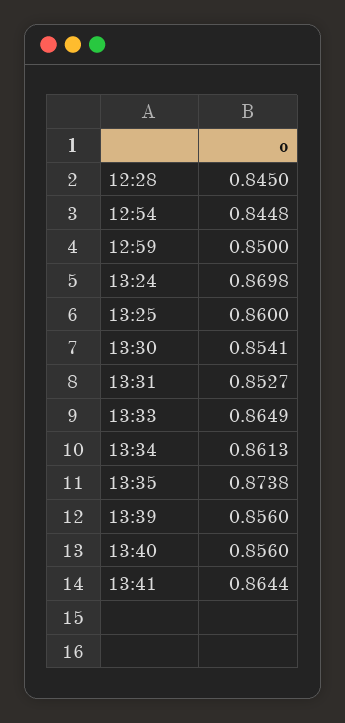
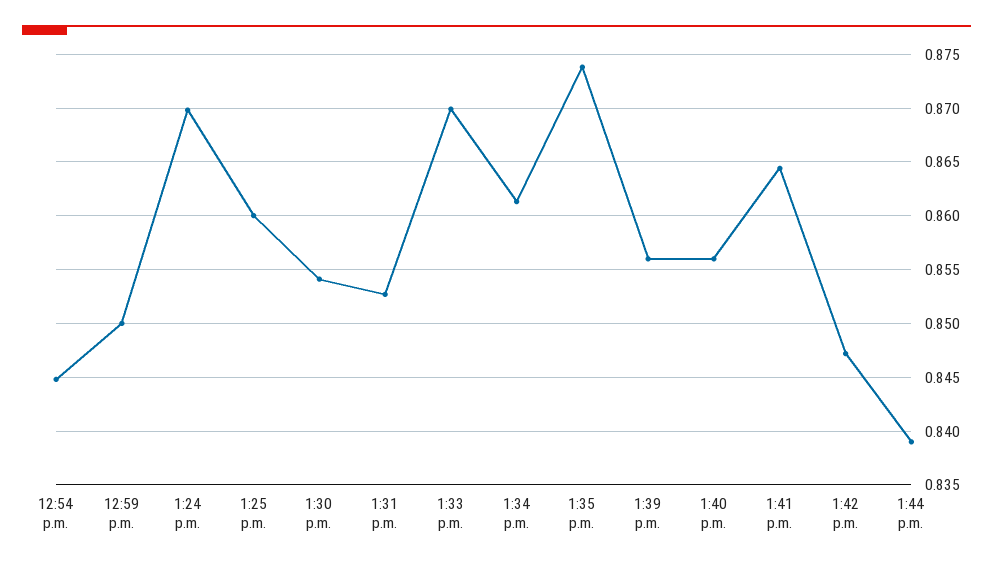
12:28: 0.845 -> none
13:33: 0.8649 -> 0.87
1:42 p.m.: none -> 0.847
1:44 p.m.: none -> 0.839

